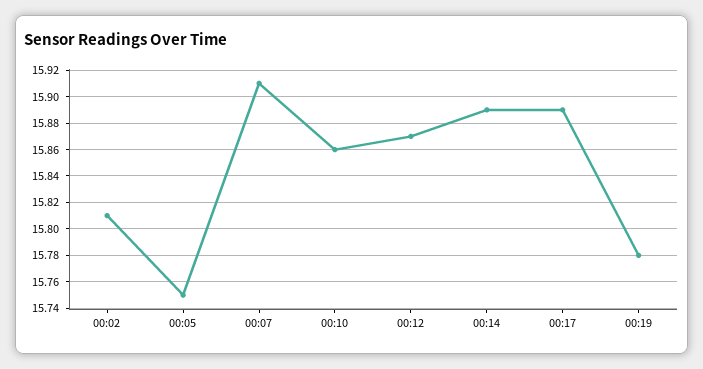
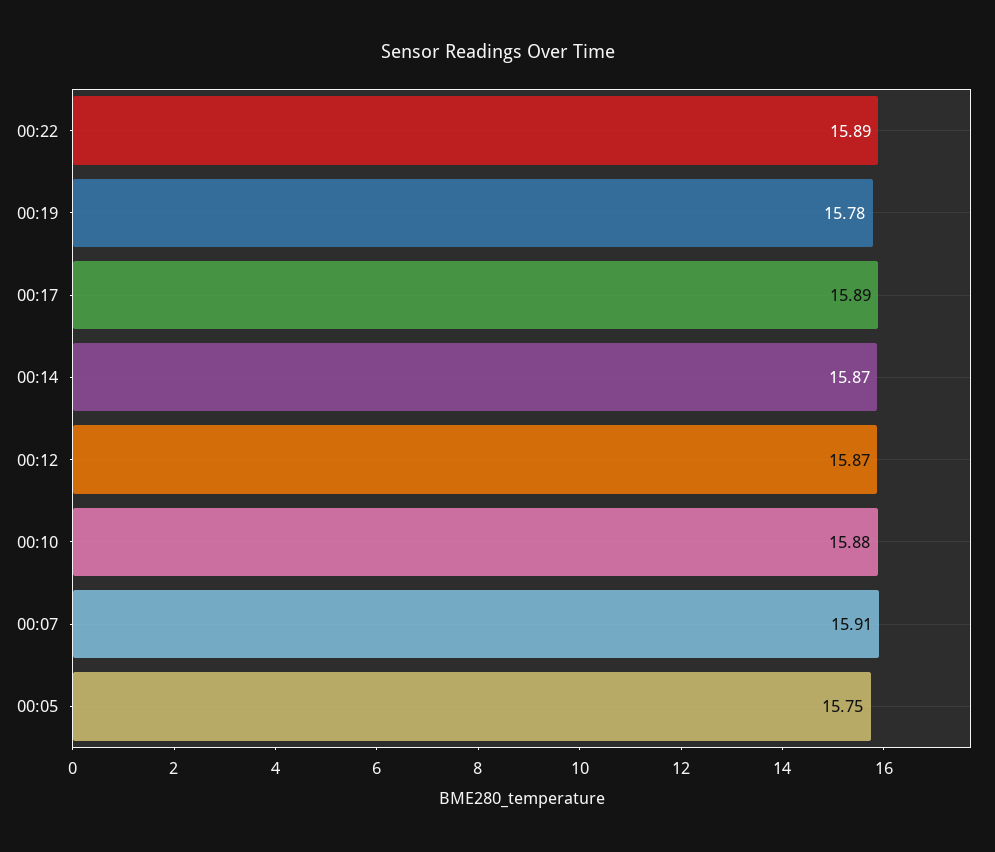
00:02: 15.81 -> none
00:10: 15.86 -> 15.88
00:14: 15.89 -> 15.87
00:22: none -> 15.89

